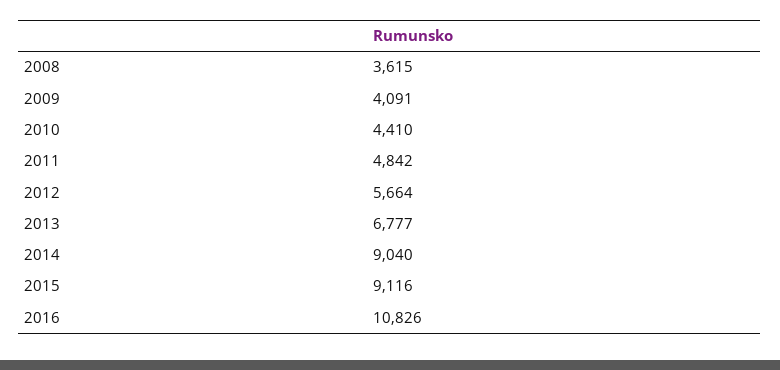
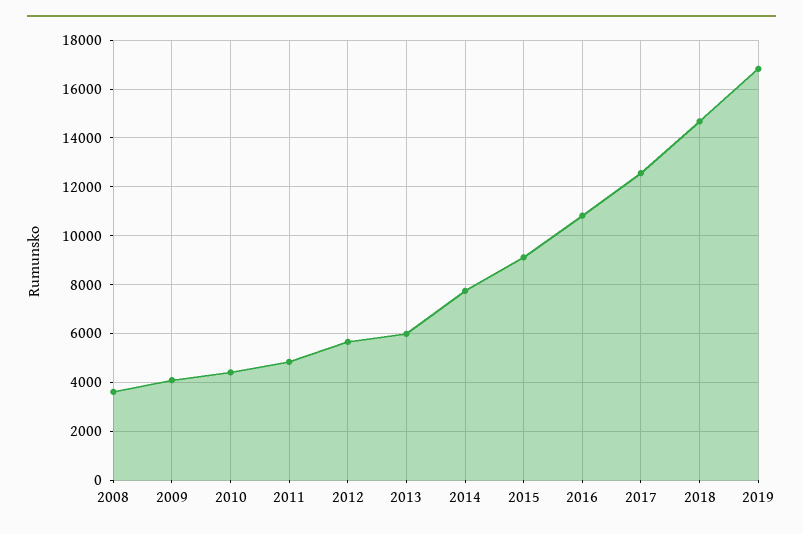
2013: 6777 -> 6000
2014: 9040 -> 7750
2017: none -> 12500
2018: none -> 14750
2019: none -> 16750

